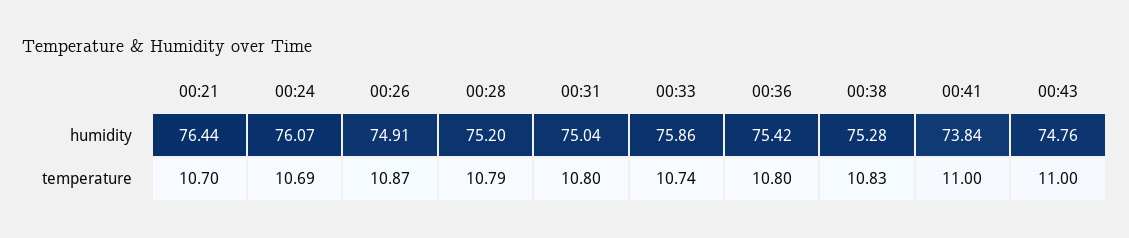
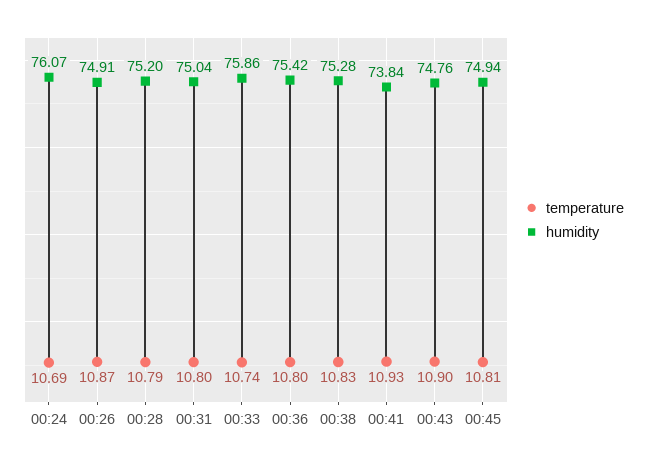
humidity, 00:21: 76.44 -> none
temperature, 00:21: 10.7 -> none
temperature, 00:41: 11 -> 10.93
temperature, 00:43: 11 -> 10.9
temperature, 00:45: none -> 10.81
humidity, 00:45: none -> 74.94

